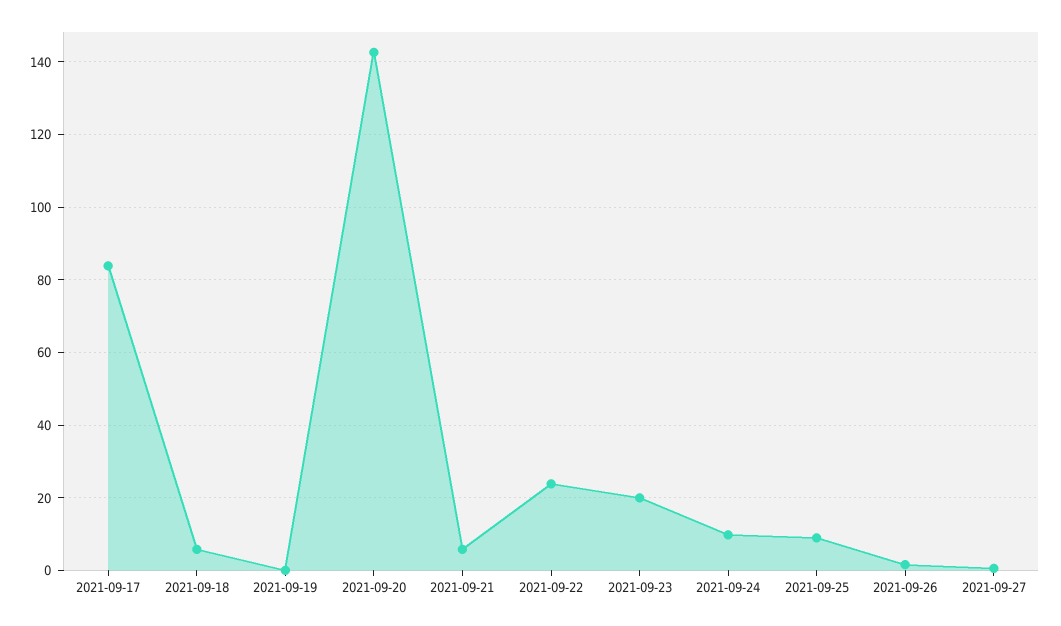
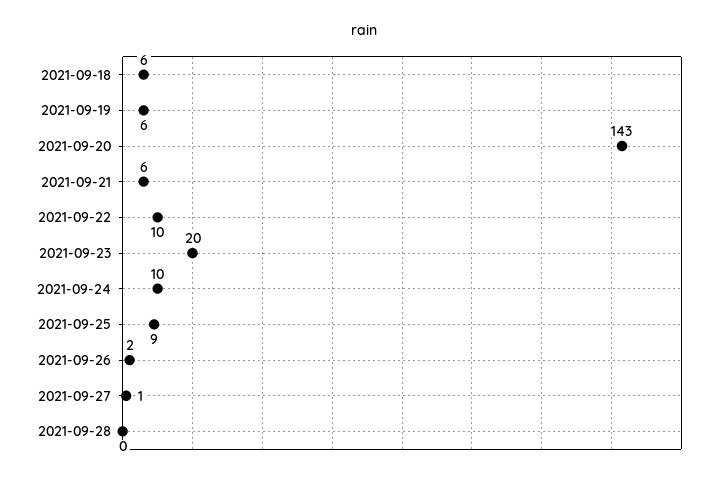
2021-09-17: 84 -> none
2021-09-19: 0 -> 6
2021-09-22: 24 -> 10
2021-09-28: none -> 0

